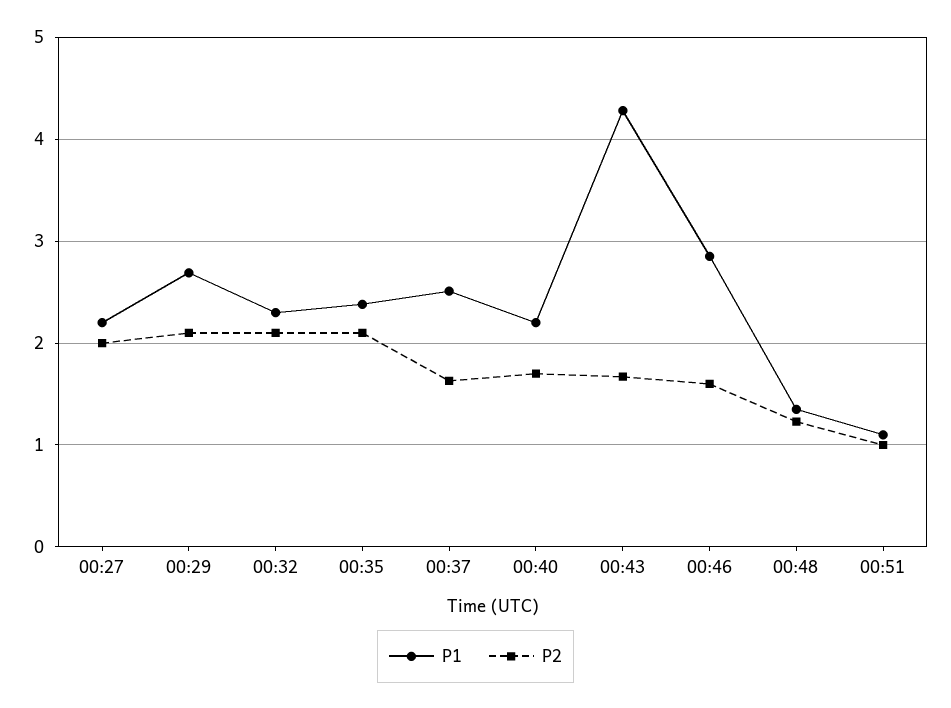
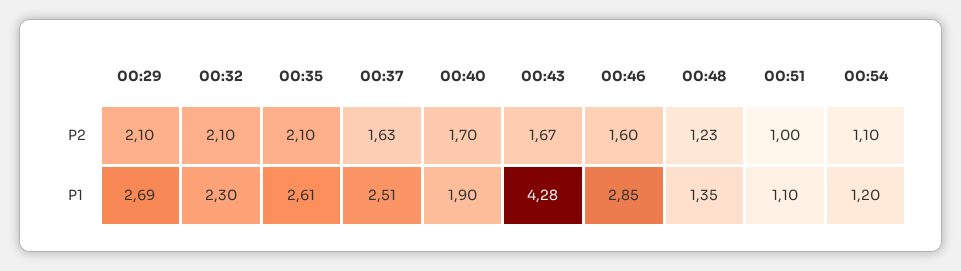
P1, 00:27: 2.2 -> none
P2, 00:27: 2 -> none
P1, 00:35: 2.4 -> 2.61
P1, 00:40: 2.2 -> 1.9
P2, 00:54: none -> 1.1
P1, 00:54: none -> 1.2

